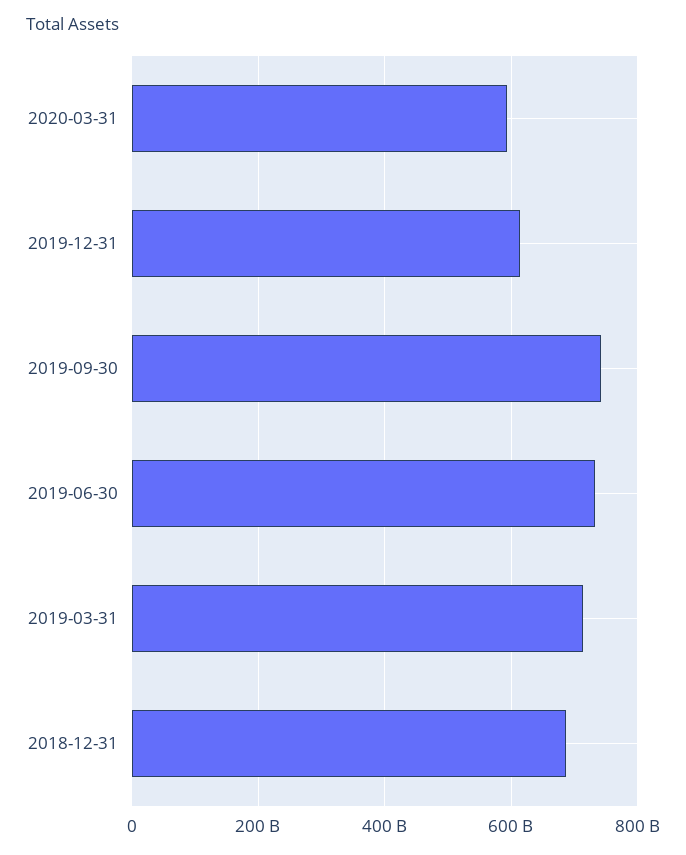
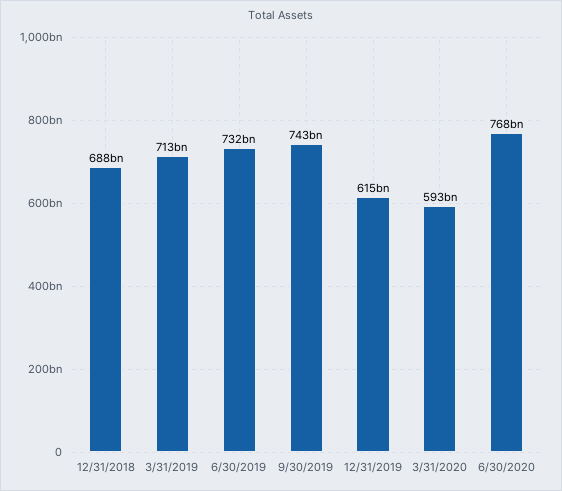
6/30/2020: none -> 768000000000

